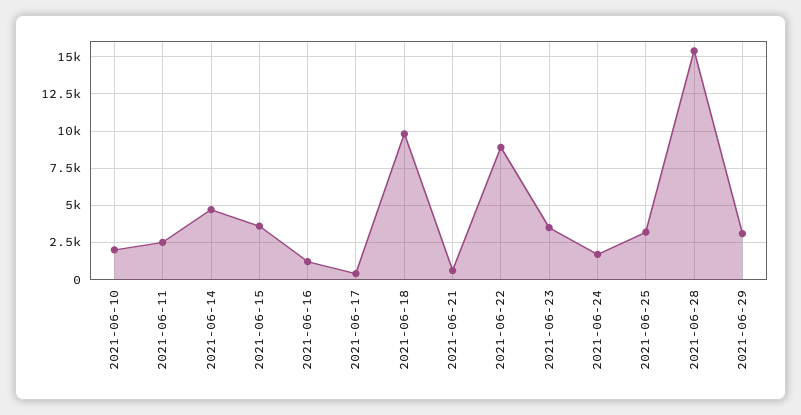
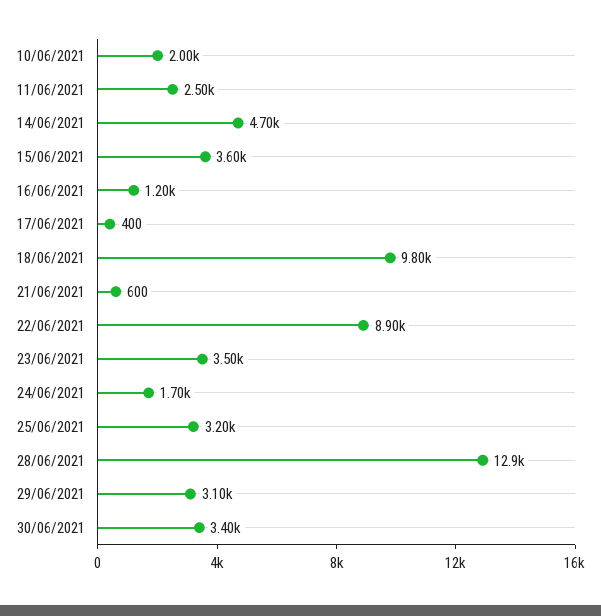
2021-06-28: 15500 -> 12900
30/06/2021: none -> 3400

